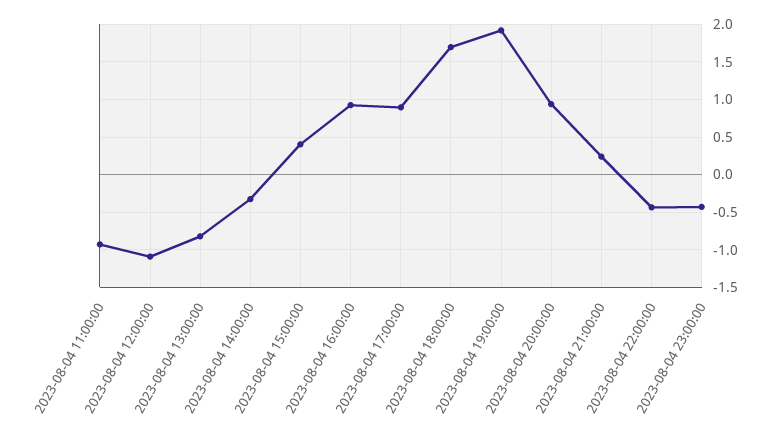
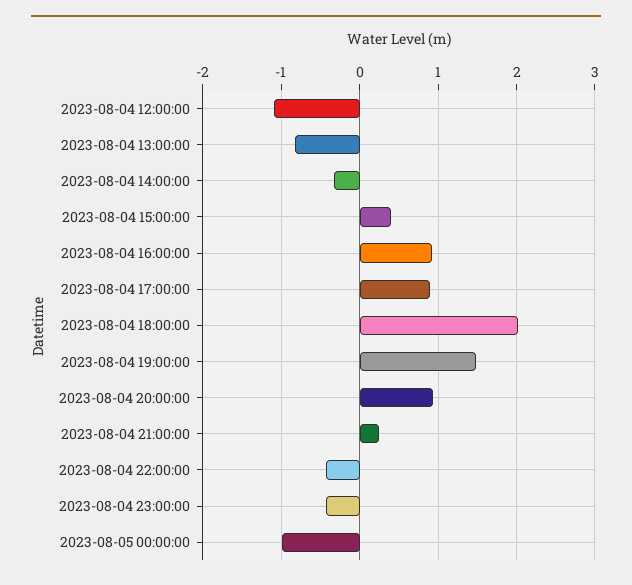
2023-08-04 11:00:00: -0.9 -> none
2023-08-04 18:00:00: 1.7 -> 2
2023-08-04 19:00:00: 1.9 -> 1.5
2023-08-05 00:00:00: none -> -1

